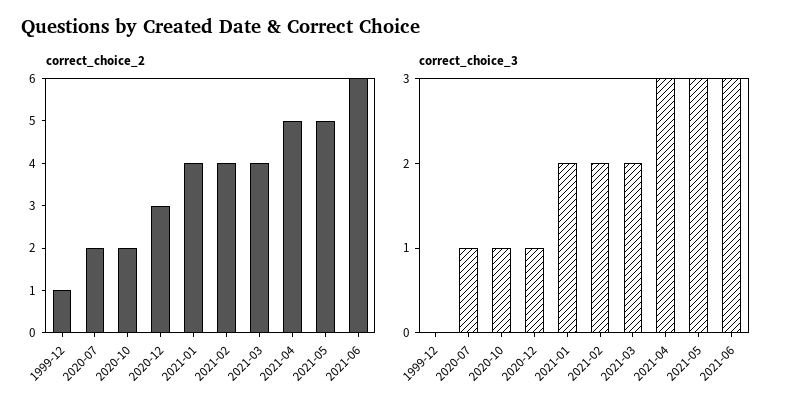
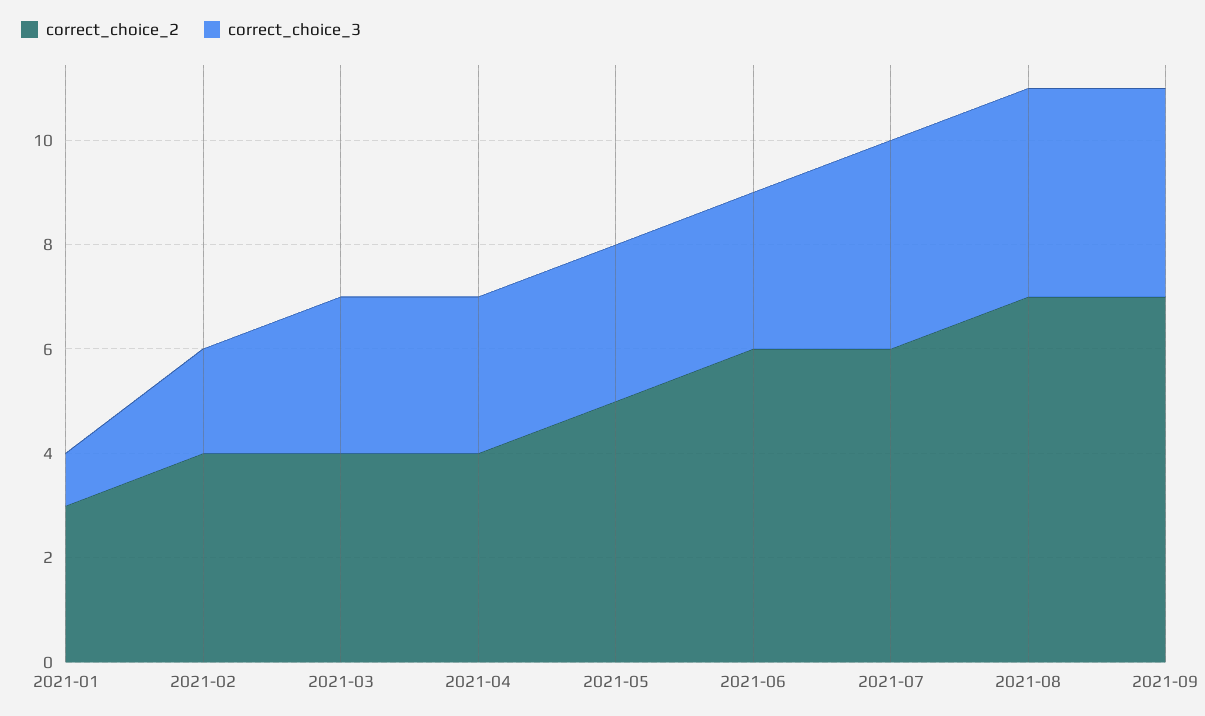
correct_choice_2, 1999-12: 1 -> none
correct_choice_2, 2020-07: 2 -> none
correct_choice_2, 2020-10: 2 -> none
correct_choice_2, 2020-12: 3 -> none
correct_choice_2, 2021-01: 4 -> 3
correct_choice_2, 2021-04: 5 -> 4
correct_choice_3, 1999-12: 0 -> none
correct_choice_3, 2020-07: 1 -> none
correct_choice_3, 2020-10: 1 -> none
correct_choice_3, 2020-12: 1 -> none
correct_choice_3, 2021-01: 2 -> 1
correct_choice_3, 2021-03: 2 -> 3
correct_choice_2, 2021-07: none -> 6
correct_choice_3, 2021-07: none -> 4
correct_choice_2, 2021-08: none -> 7
correct_choice_3, 2021-08: none -> 4
correct_choice_2, 2021-09: none -> 7
correct_choice_3, 2021-09: none -> 4

